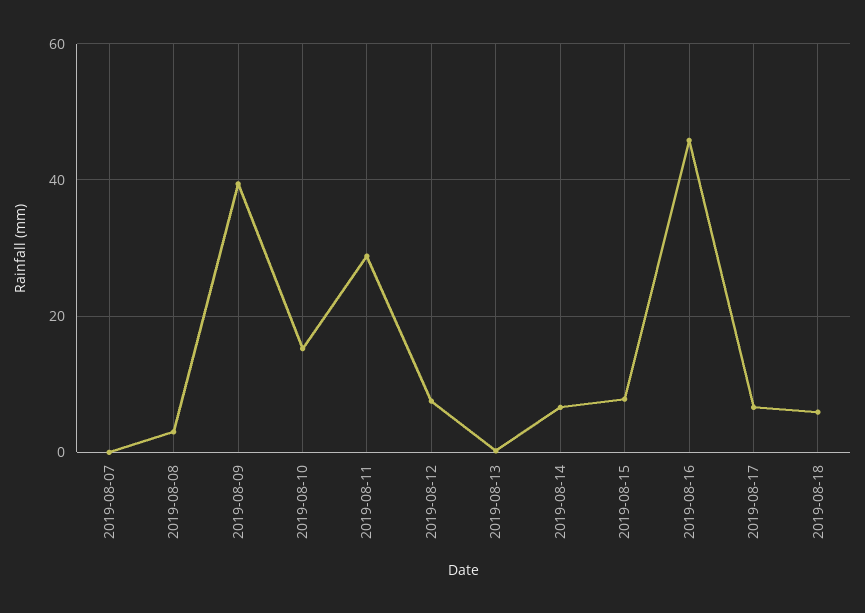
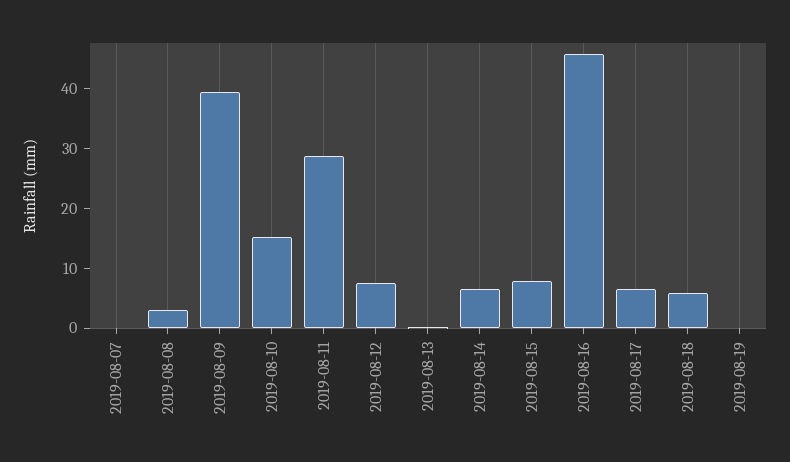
2019-08-19: none -> 0

